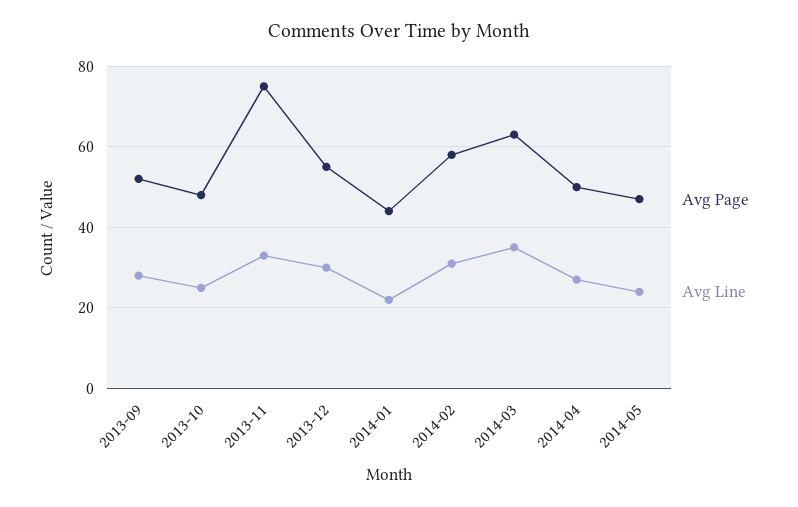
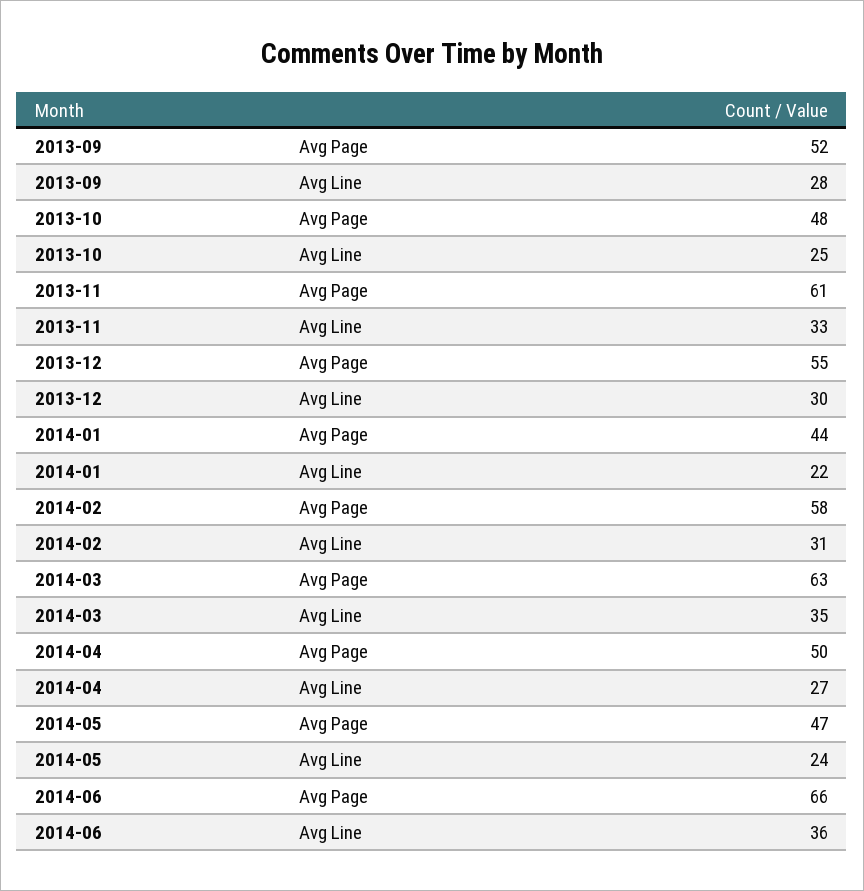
Avg Page, 2013-11: 75 -> 61
Avg Page, 2014-06: none -> 66
Avg Line, 2014-06: none -> 36

